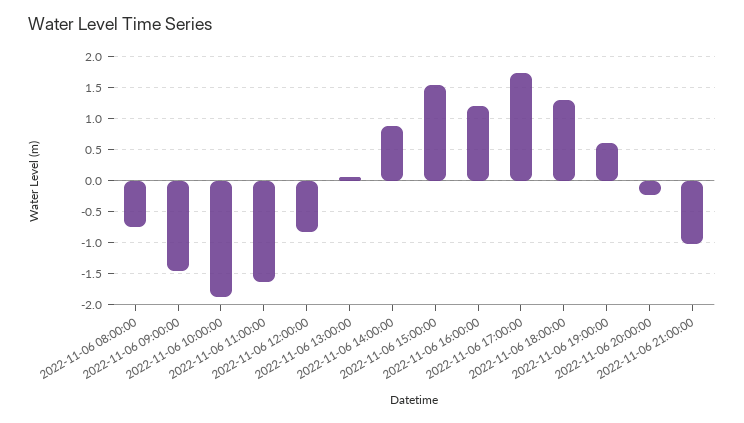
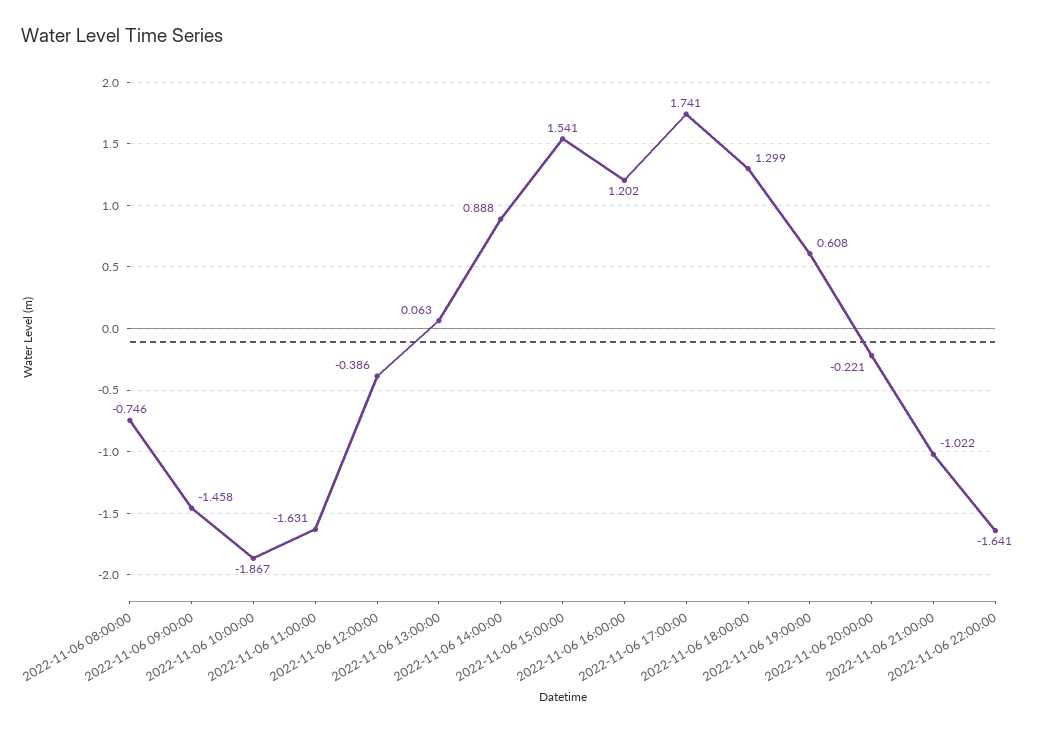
2022-11-06 12:00:00: -0.8 -> -0.386
2022-11-06 22:00:00: none -> -1.641

